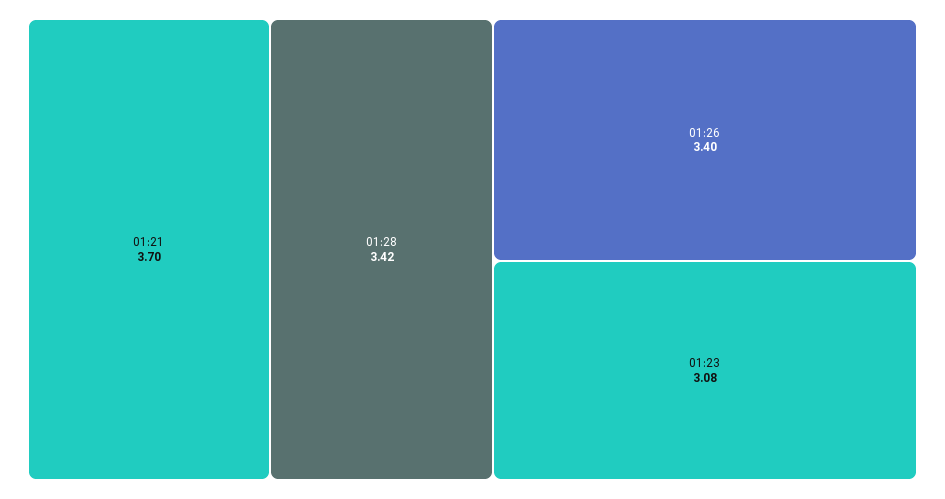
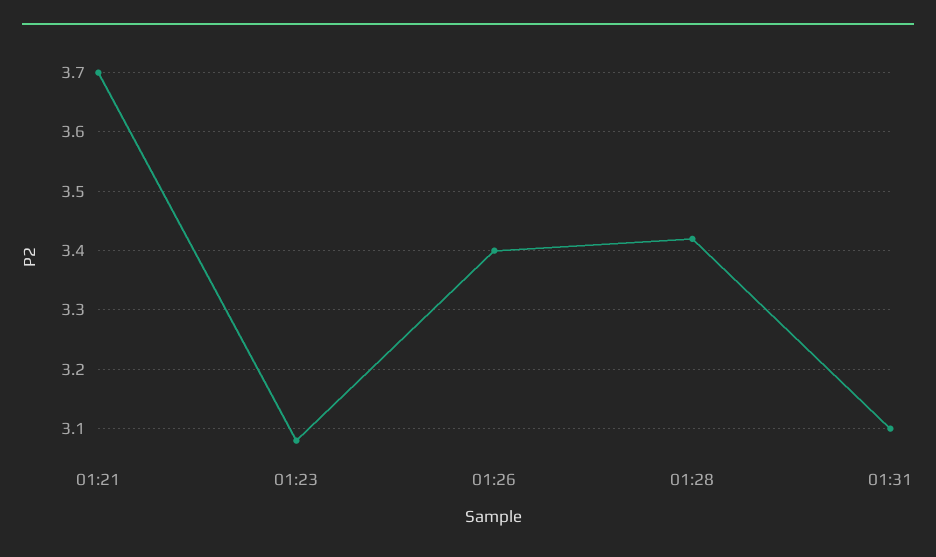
01:31: none -> 3.1

